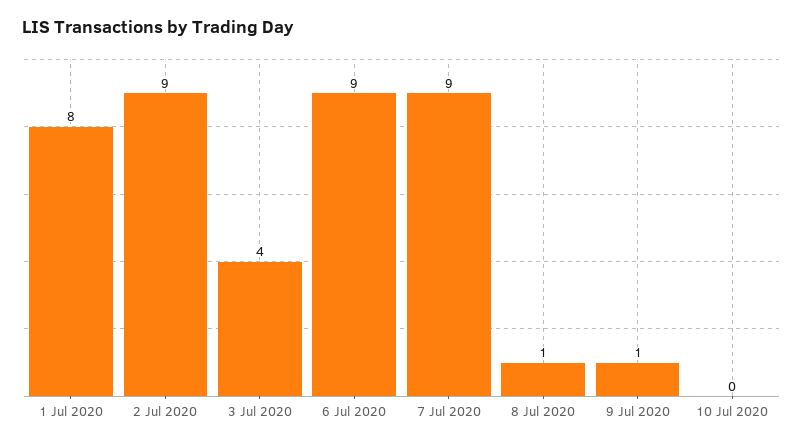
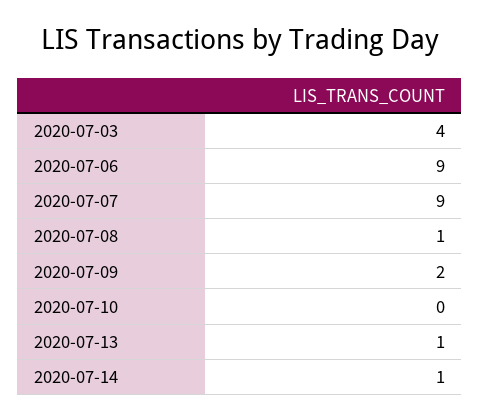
1 Jul 2020: 8 -> none
2 Jul 2020: 9 -> none
9 Jul 2020: 1 -> 2
2020-07-13: none -> 1
2020-07-14: none -> 1

